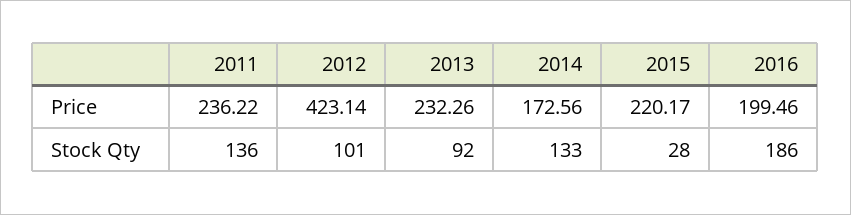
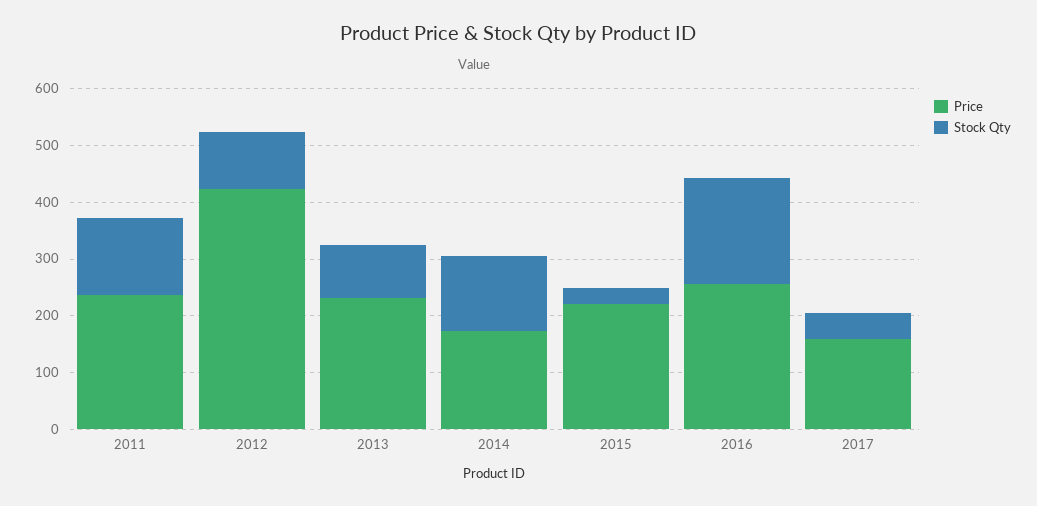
Price, 2016: 199.46 -> 260
Price, 2017: none -> 160
Stock Qty, 2017: none -> 40

